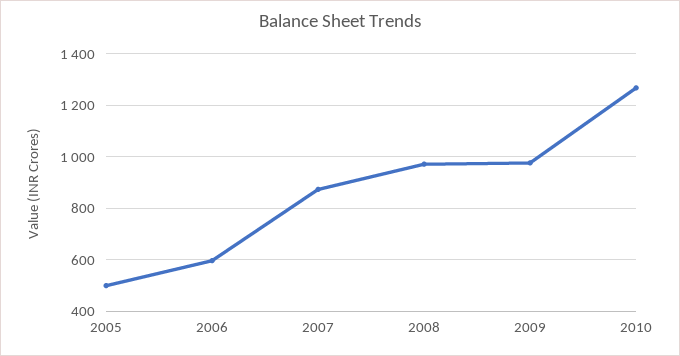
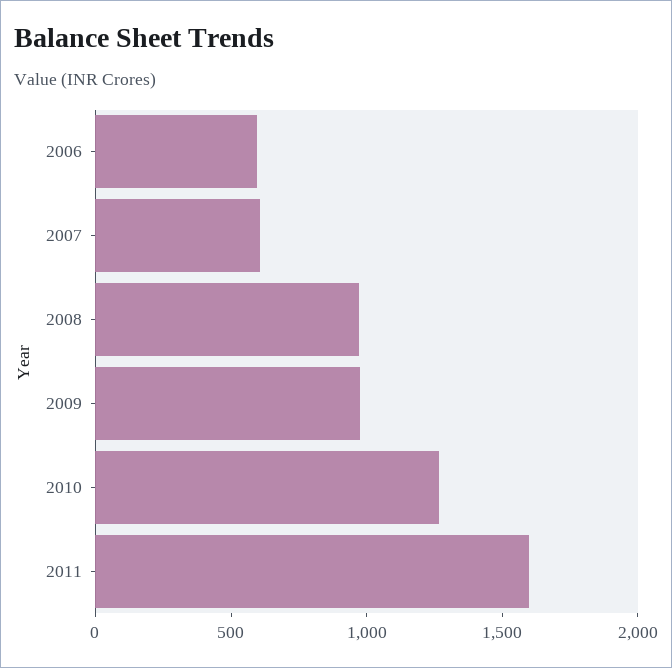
2005: 500 -> none
2007: 875 -> 600
2011: none -> 1600

